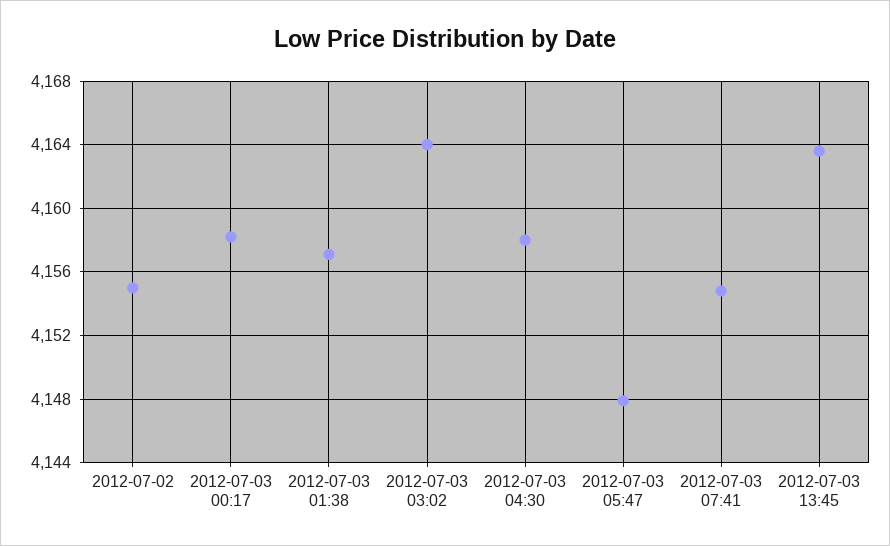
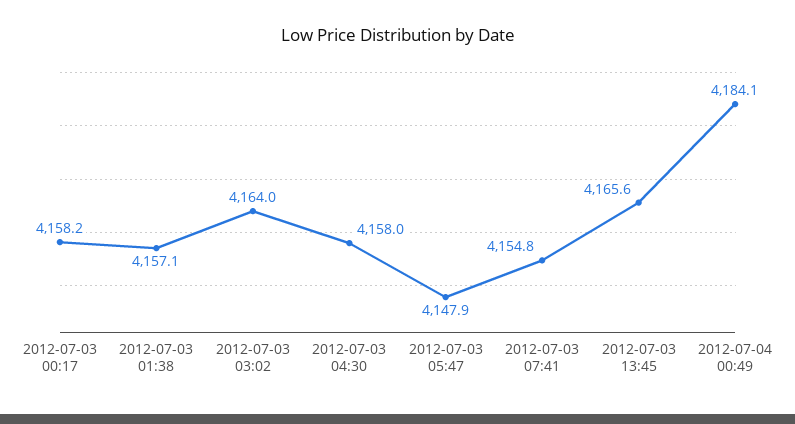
2012-07-02: 4155 -> none
2012-07-03 13:45: 4163.5 -> 4165.6
2012-07-04 00:49: none -> 4184.1

